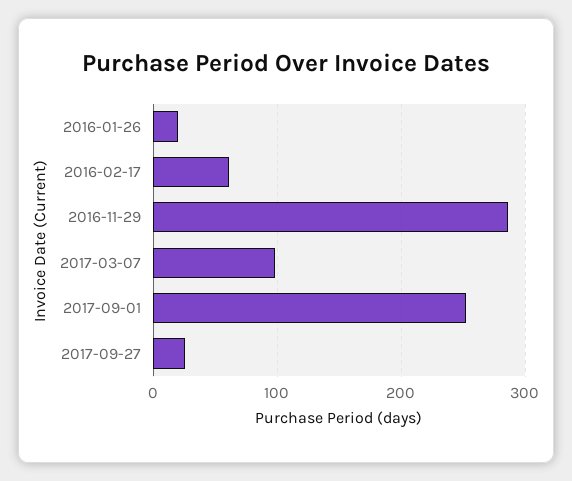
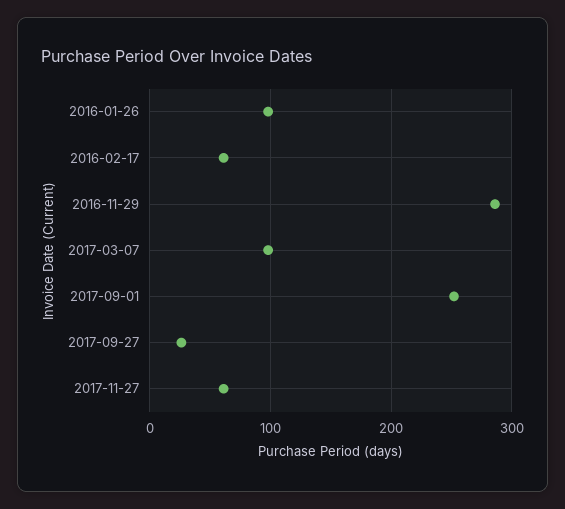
2016-01-26: 20 -> 100
2017-11-27: none -> 60

